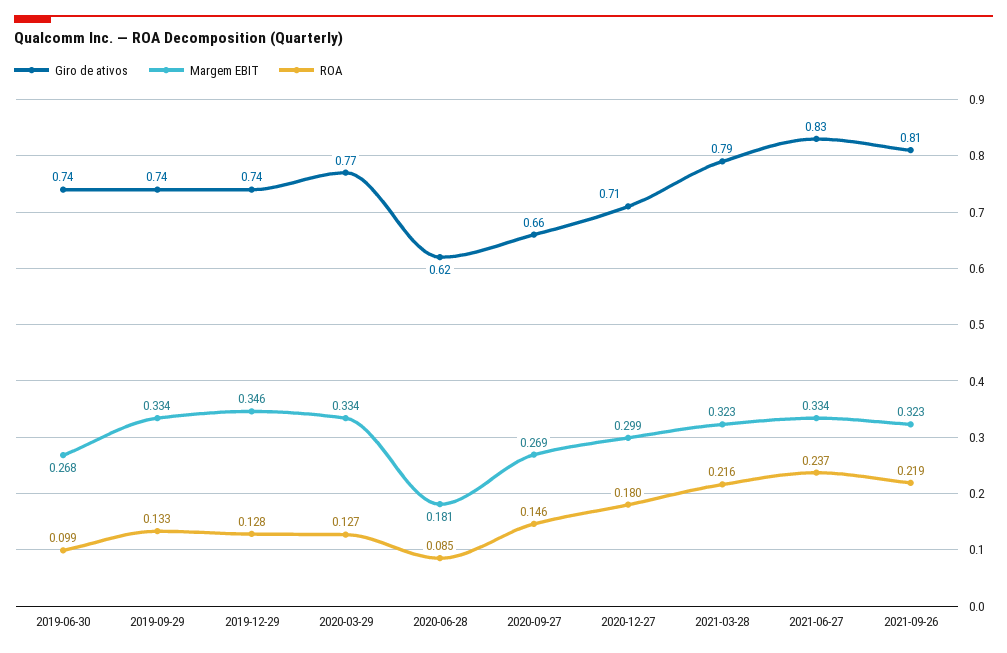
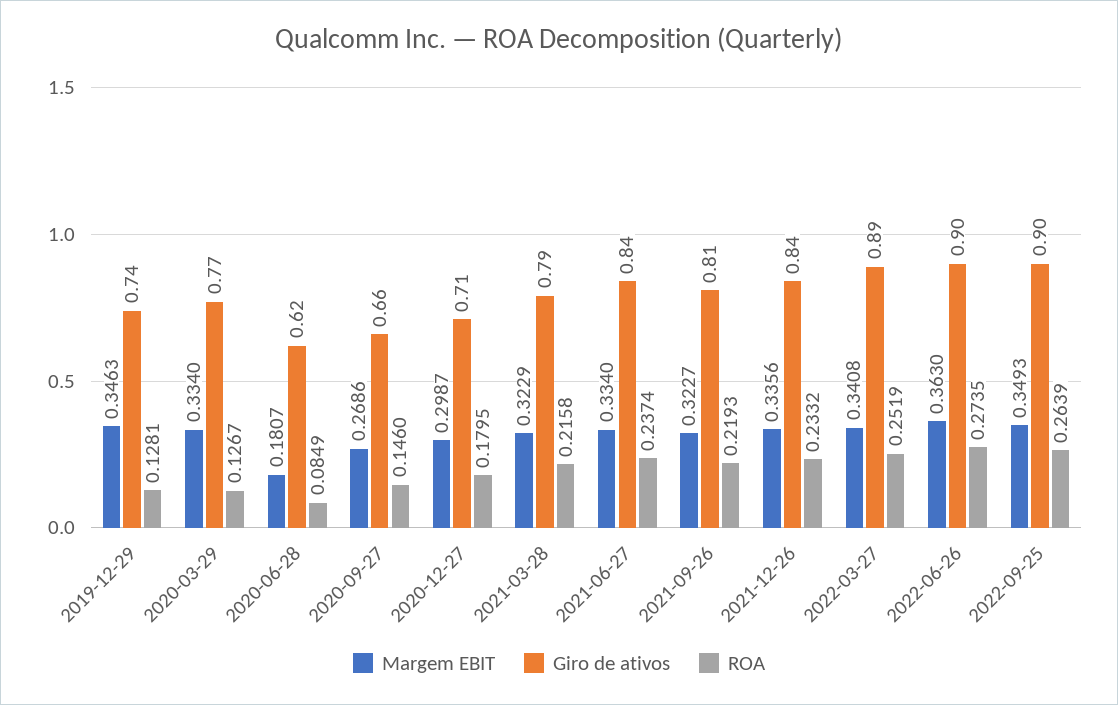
Giro de ativos, 2019-06-30: 0.74 -> none
Margem EBIT, 2019-06-30: 0.268 -> none
ROA, 2019-06-30: 0.099 -> none
Giro de ativos, 2019-09-29: 0.74 -> none
Margem EBIT, 2019-09-29: 0.334 -> none
ROA, 2019-09-29: 0.133 -> none
Giro de ativos, 2021-06-27: 0.83 -> 0.84
Margem EBIT, 2021-12-26: none -> 0.3356
Giro de ativos, 2021-12-26: none -> 0.84
ROA, 2021-12-26: none -> 0.2332
Margem EBIT, 2022-03-27: none -> 0.3408
Giro de ativos, 2022-03-27: none -> 0.89
ROA, 2022-03-27: none -> 0.2519
Margem EBIT, 2022-06-26: none -> 0.363
Giro de ativos, 2022-06-26: none -> 0.9
ROA, 2022-06-26: none -> 0.2735
Margem EBIT, 2022-09-25: none -> 0.3493
Giro de ativos, 2022-09-25: none -> 0.9
ROA, 2022-09-25: none -> 0.2639

